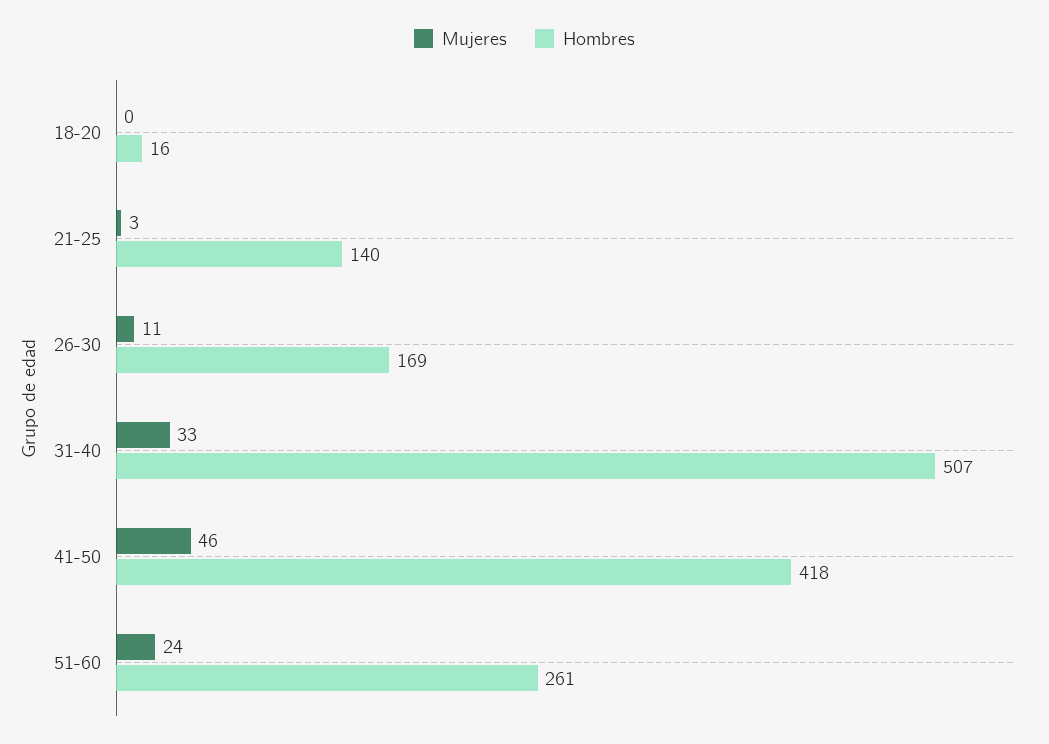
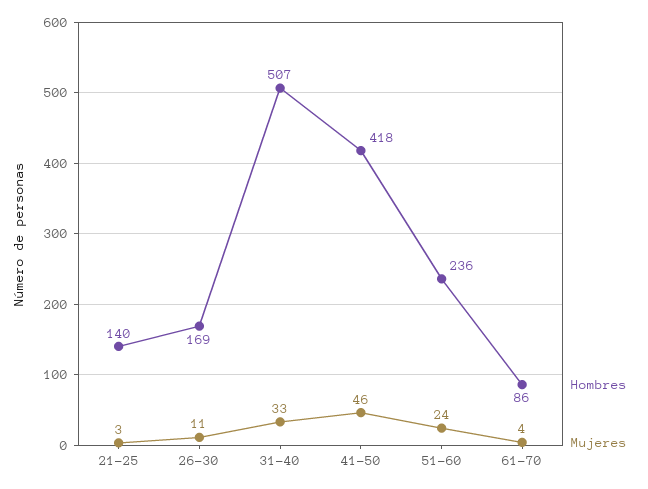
Mujeres, 18-20: 0 -> none
Hombres, 18-20: 16 -> none
Hombres, 51-60: 261 -> 236
Hombres, 61-70: none -> 86
Mujeres, 61-70: none -> 4

